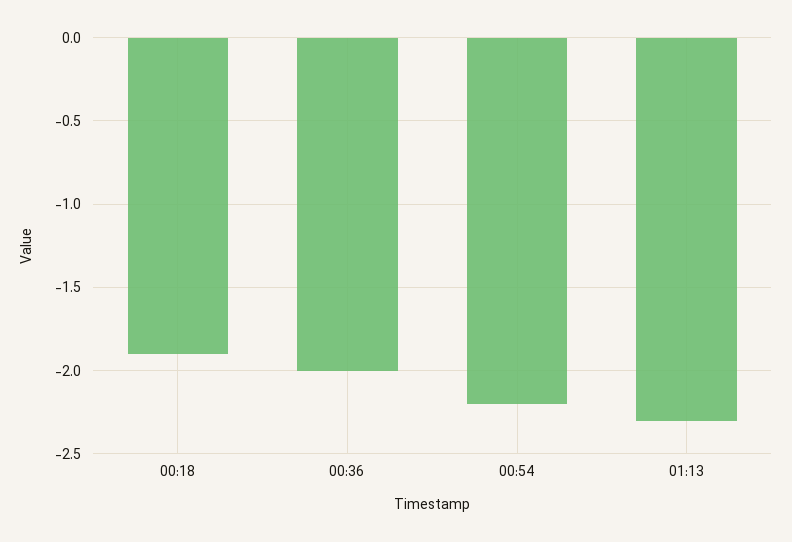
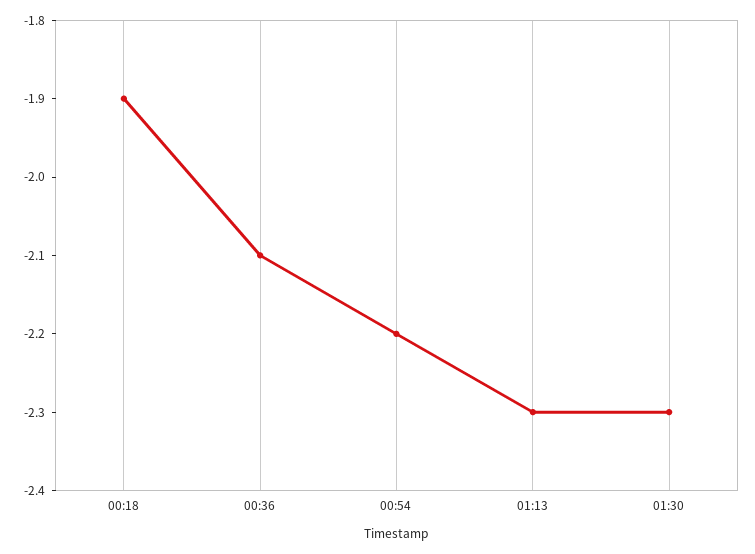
00:36: -2 -> -2.1
01:30: none -> -2.3

